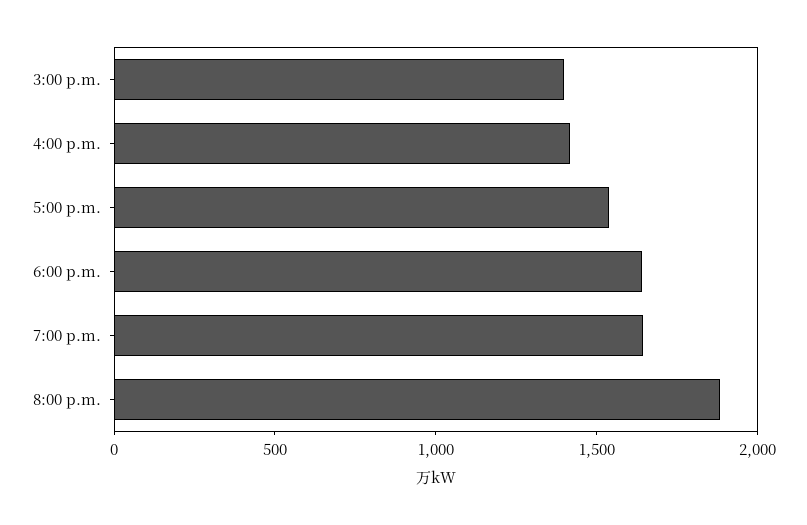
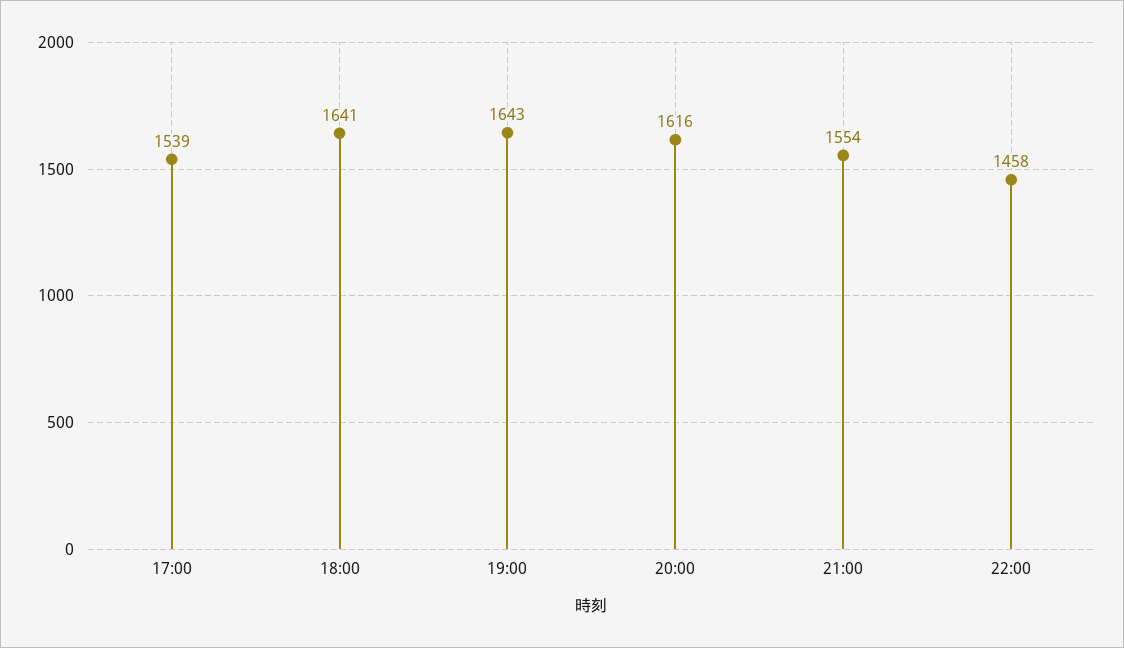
3:00 p.m.: 1400 -> none
4:00 p.m.: 1400 -> none
8:00 p.m.: 1900 -> 1616
21:00: none -> 1554
22:00: none -> 1458

